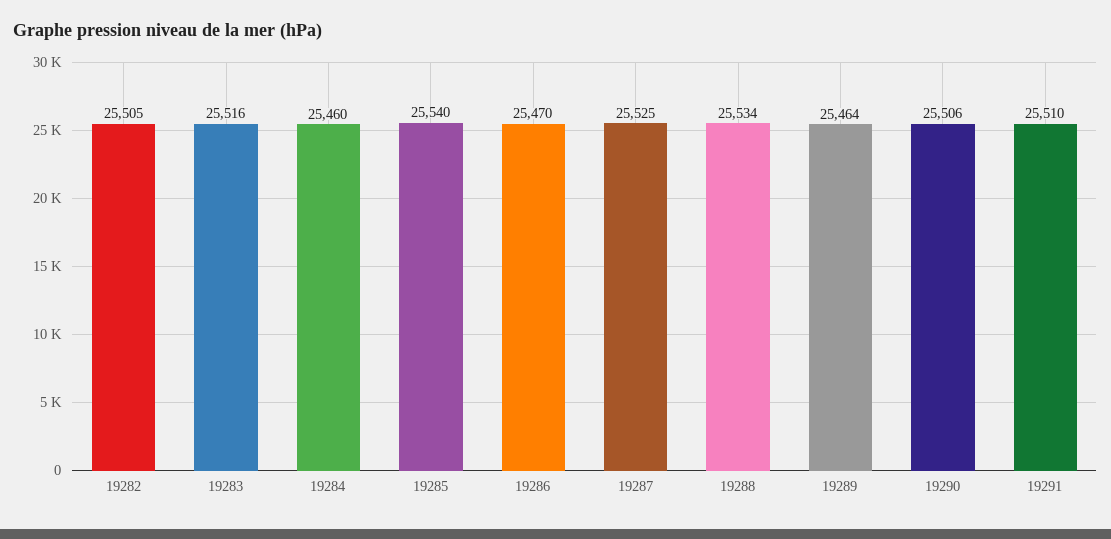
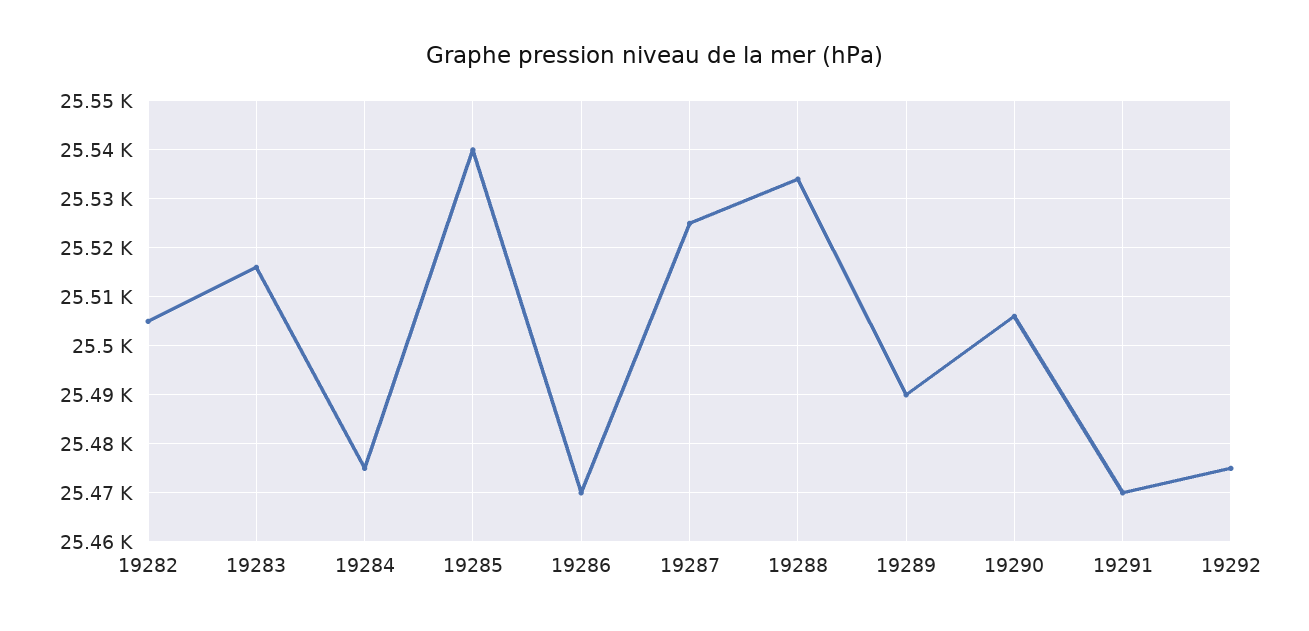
19284: 25460 -> 25475
19289: 25464 -> 25490
19291: 25510 -> 25470
19292: none -> 25475

